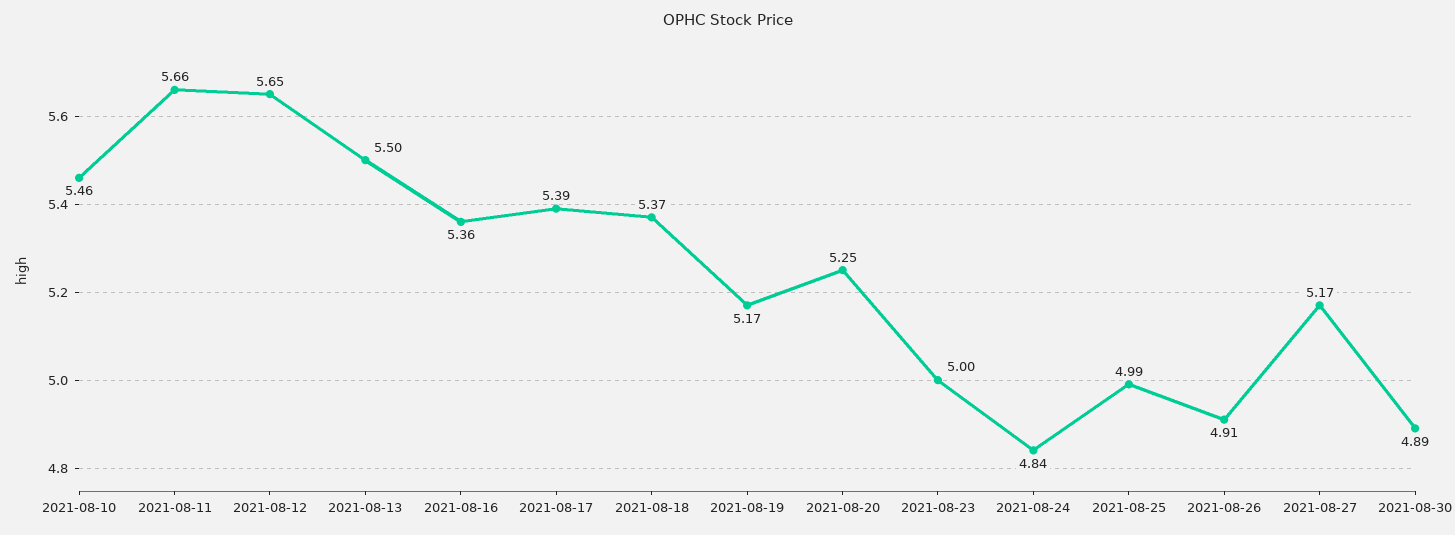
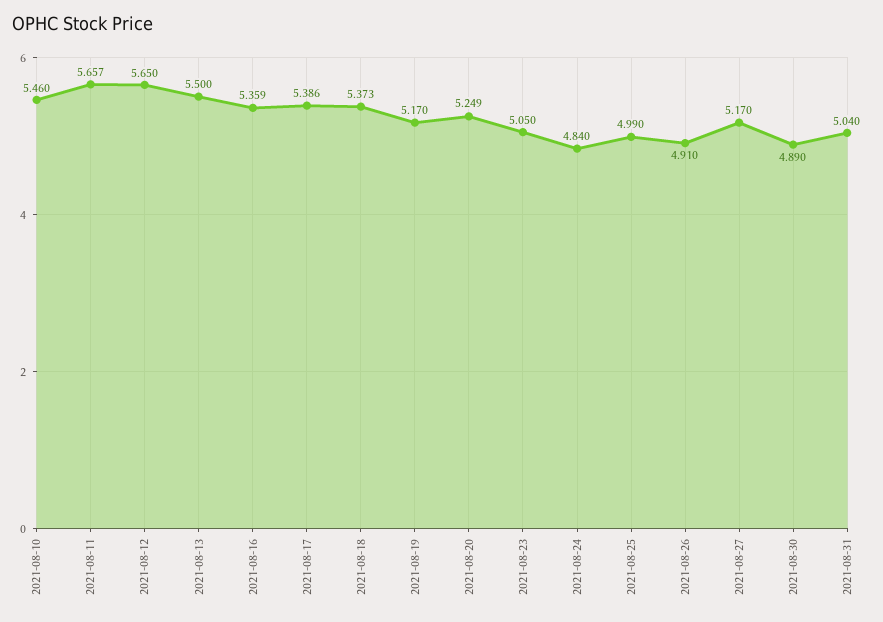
2021-08-23: 5 -> 5.05
2021-08-31: none -> 5.04

